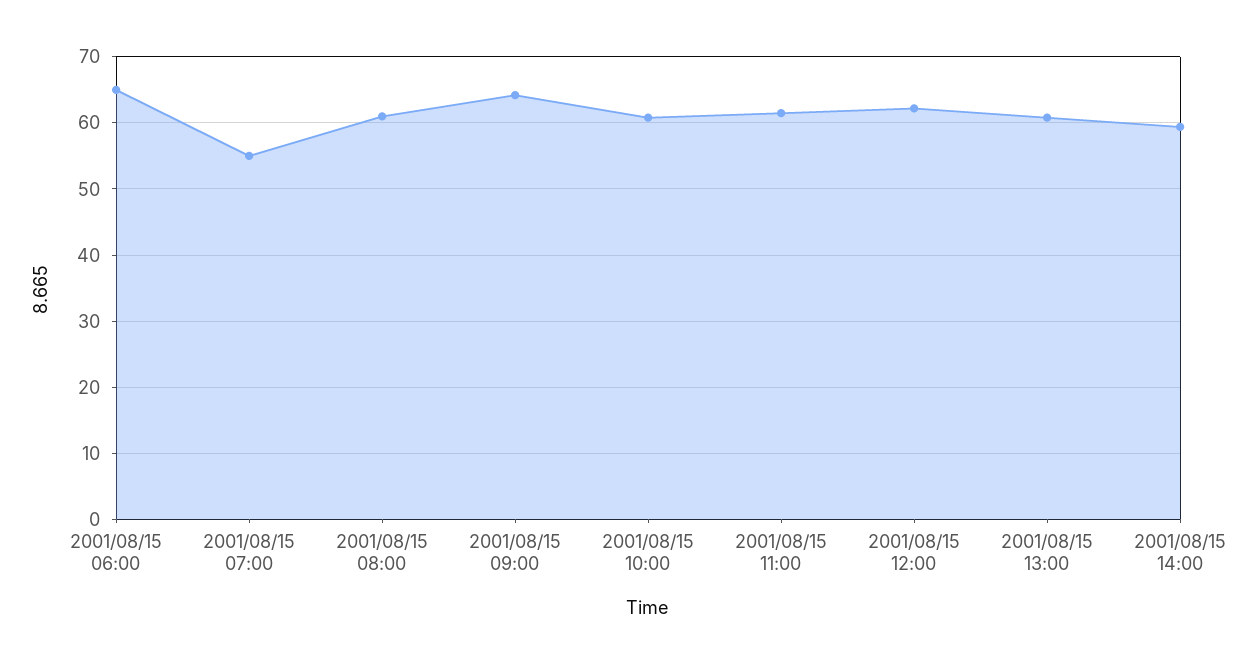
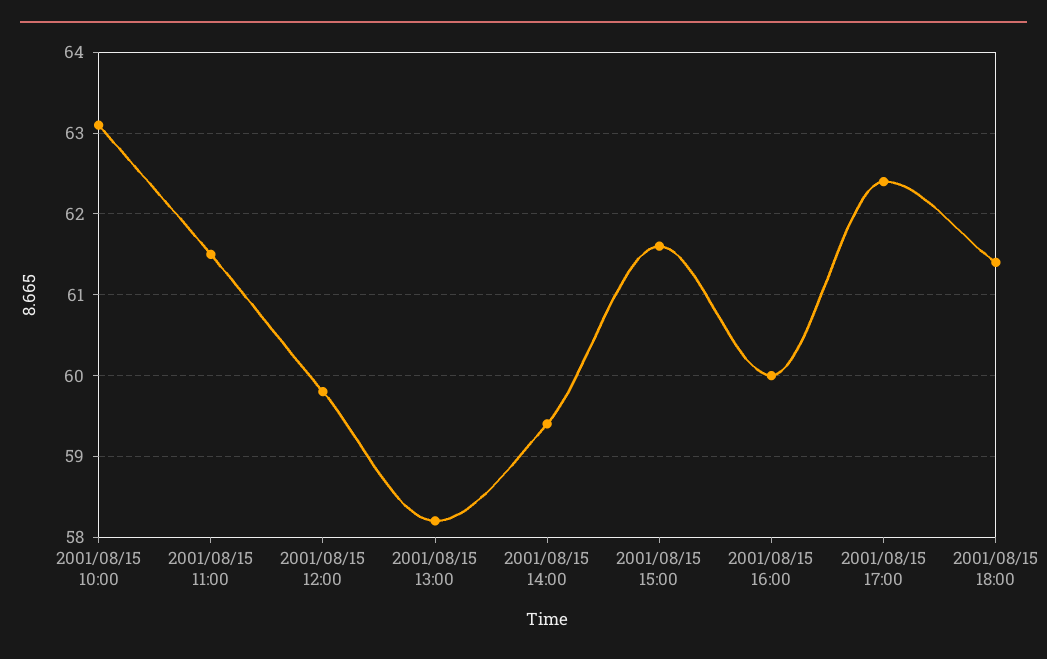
2001/08/15 06:00: 65 -> none
2001/08/15 07:00: 55 -> none
2001/08/15 08:00: 61 -> none
2001/08/15 09:00: 64 -> none
2001/08/15 10:00: 61 -> 63.1
2001/08/15 12:00: 62 -> 59.8
2001/08/15 13:00: 61 -> 58.2
2001/08/15 15:00: none -> 61.6
2001/08/15 16:00: none -> 60
2001/08/15 17:00: none -> 62.4
2001/08/15 18:00: none -> 61.4

